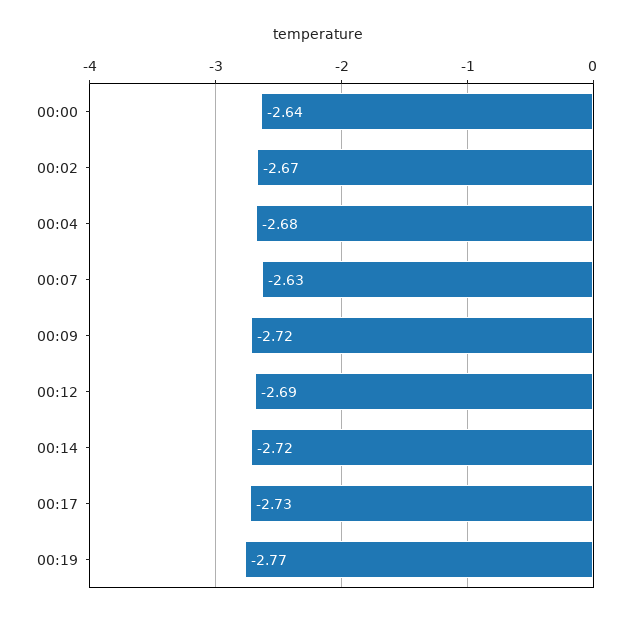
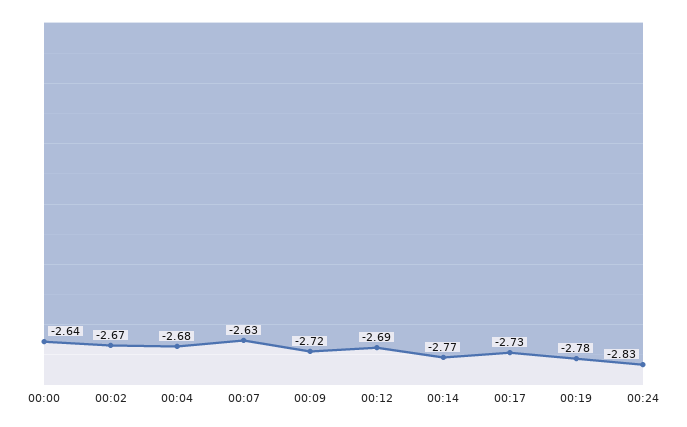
00:14: -2.72 -> -2.77
00:19: -2.77 -> -2.78
00:24: none -> -2.83

